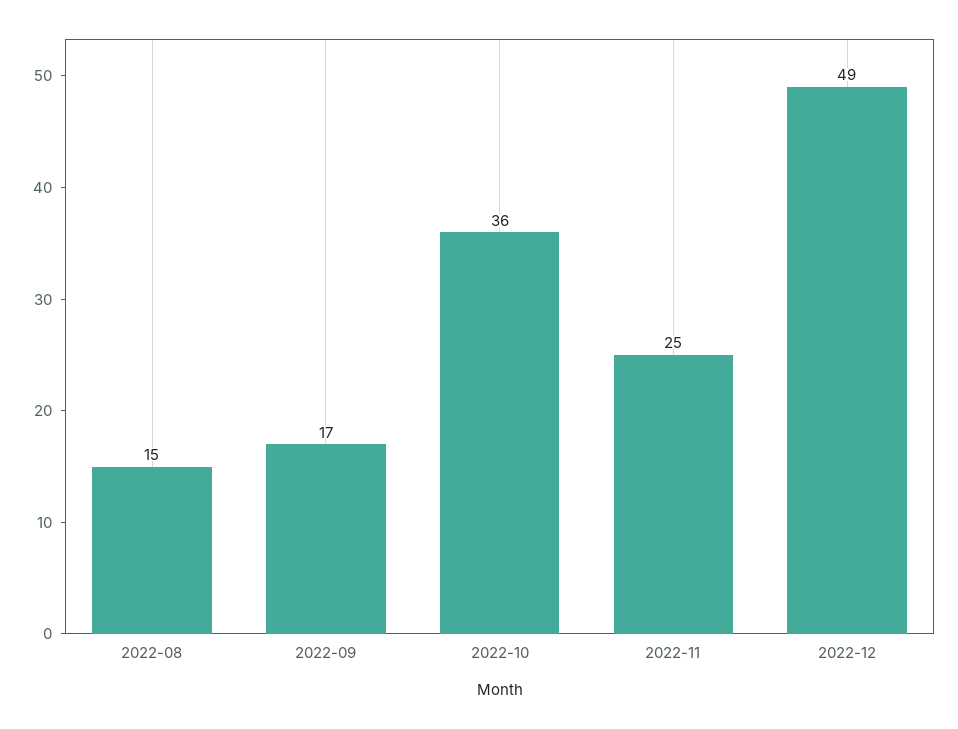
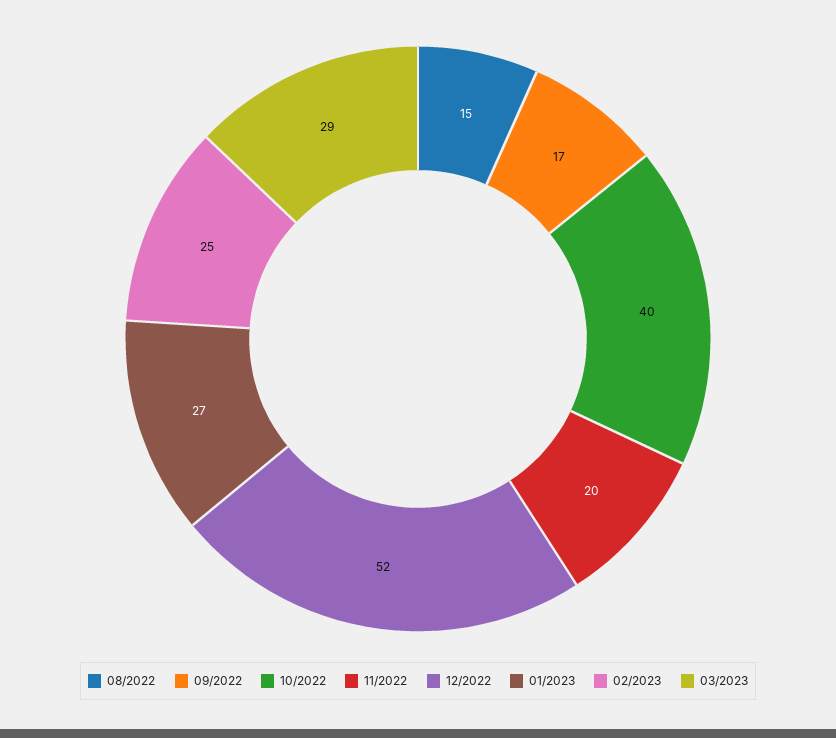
2022-10: 36 -> 40
2022-11: 25 -> 20
2022-12: 49 -> 52
01/2023: none -> 27
02/2023: none -> 25
03/2023: none -> 29

